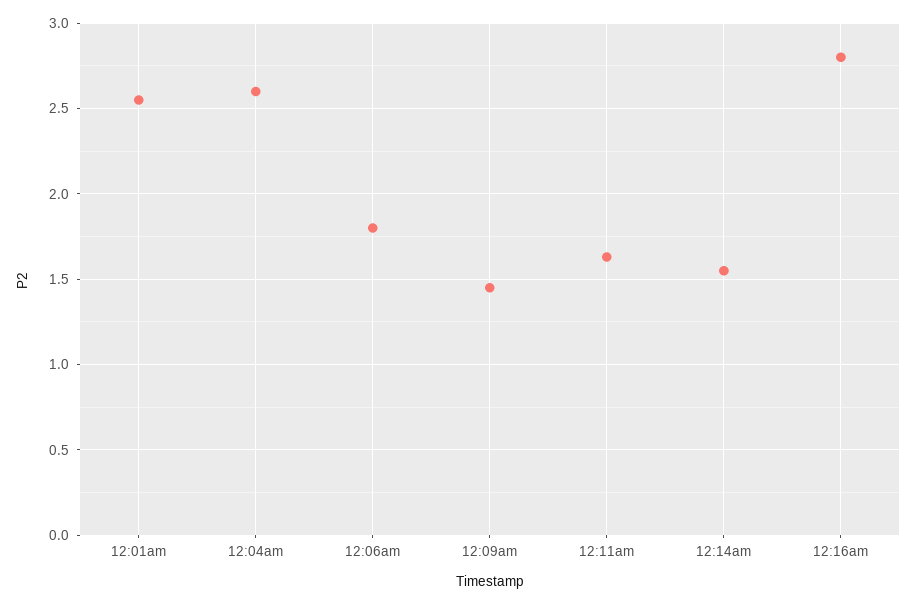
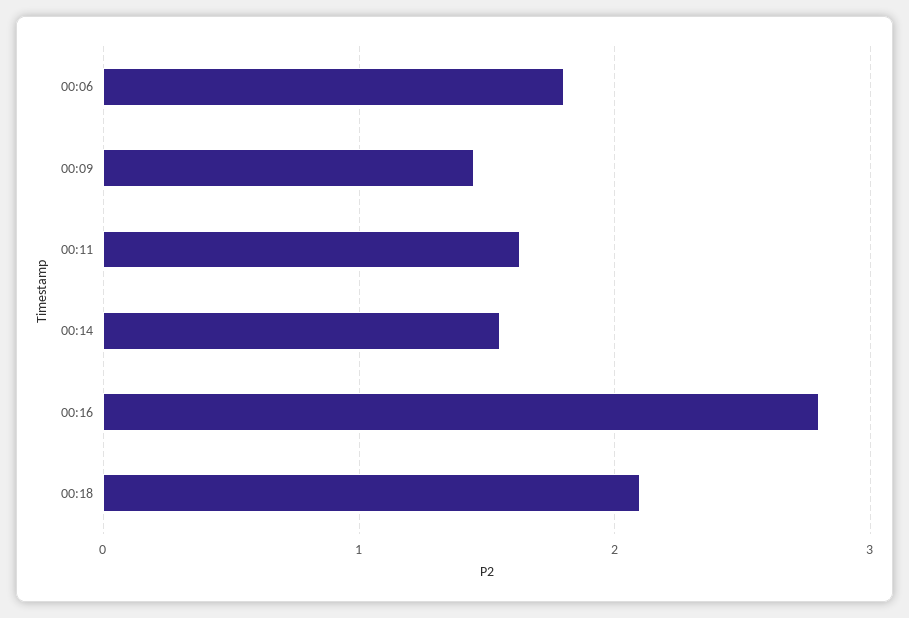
12:01am: 2.55 -> none
12:04am: 2.6 -> none
00:18: none -> 2.1

